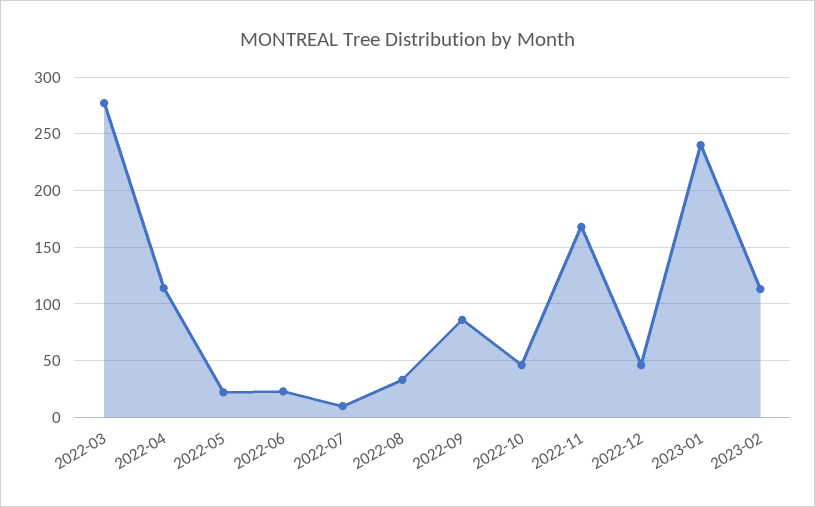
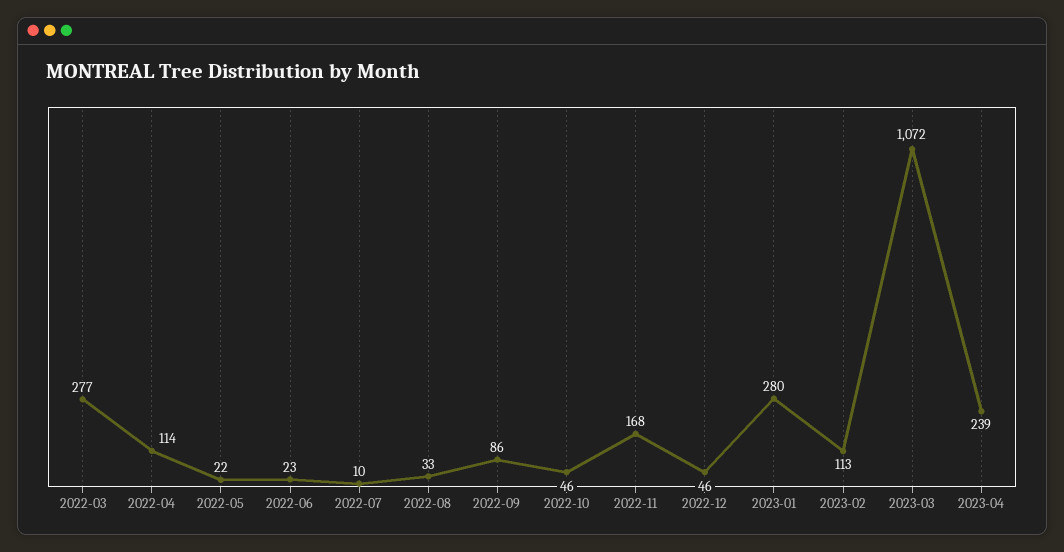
2023-01: 240 -> 280
2023-03: none -> 1072
2023-04: none -> 239

